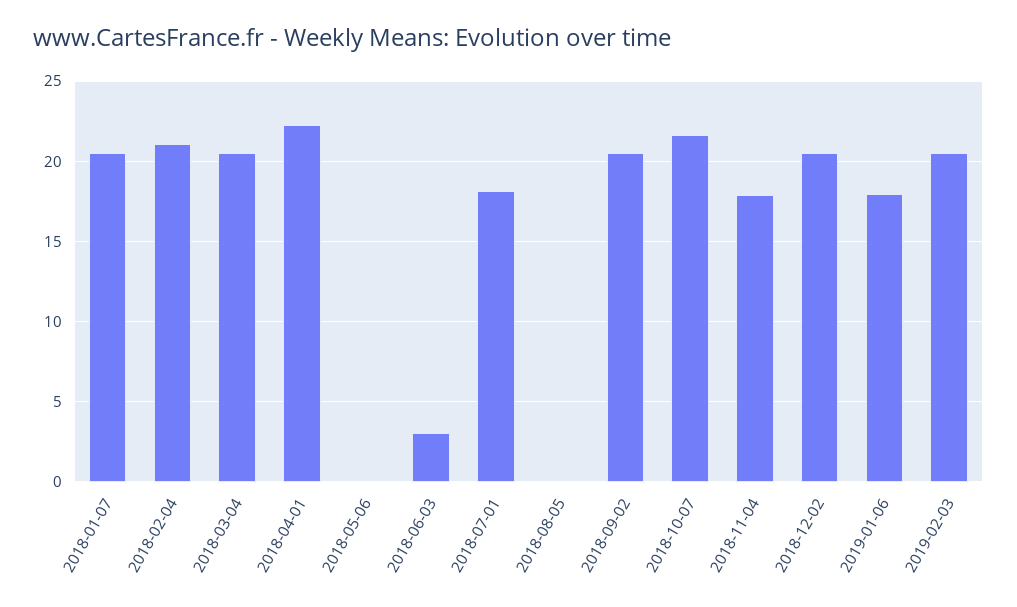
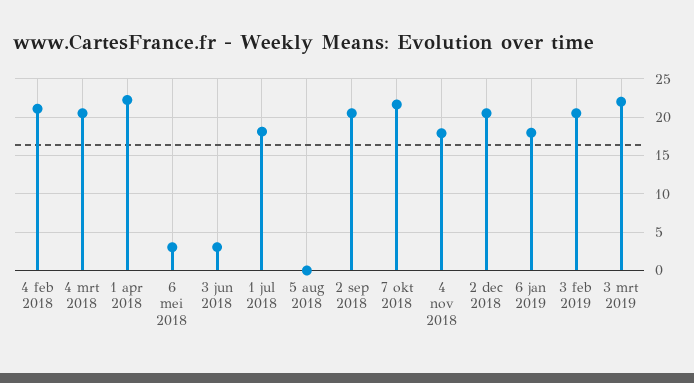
2018-01-07: 20.5 -> none
2018-05-06: 0 -> 3
3 mrt 2019: none -> 22

